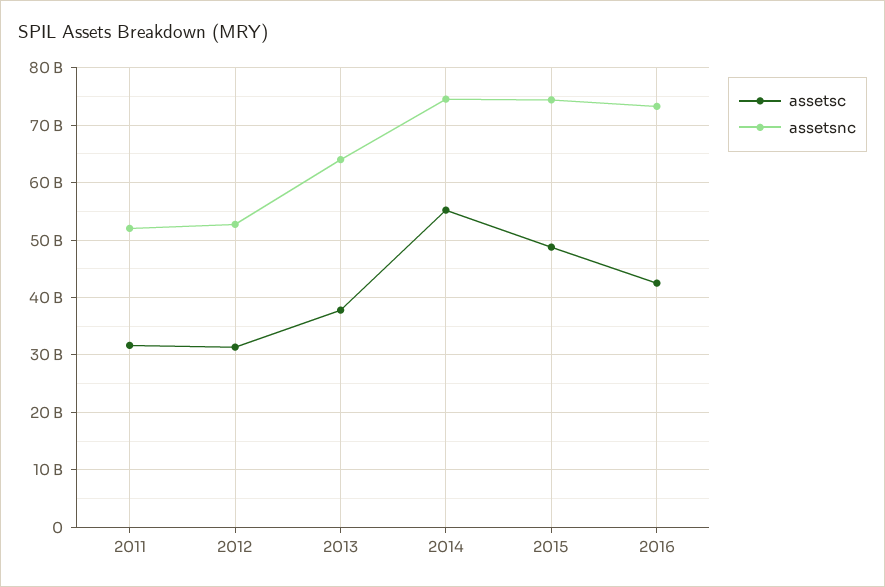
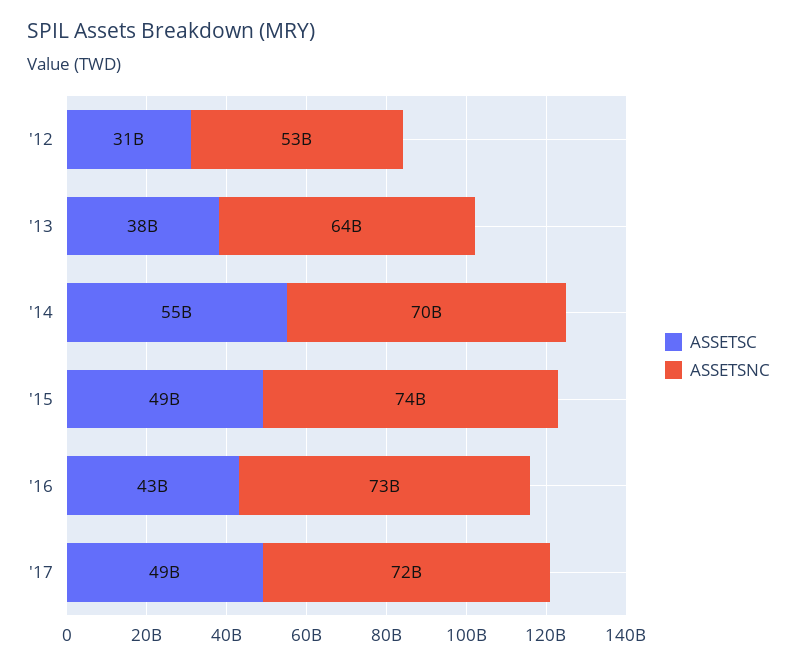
assetsc, 2011: 32000000000 -> none
assetsnc, 2011: 52000000000 -> none
assetsnc, 2014: 74000000000 -> 70000000000
assetsc, '17: none -> 49000000000
assetsnc, '17: none -> 72000000000

